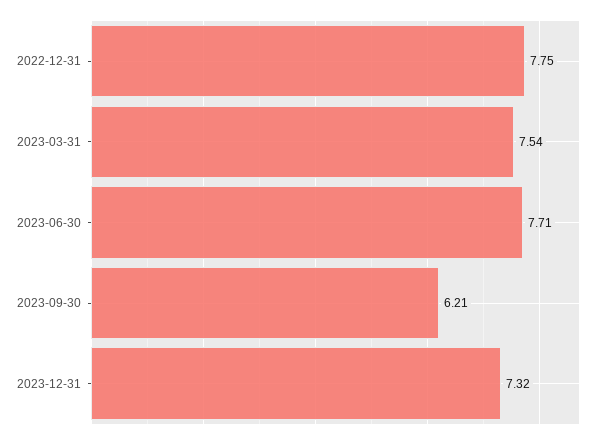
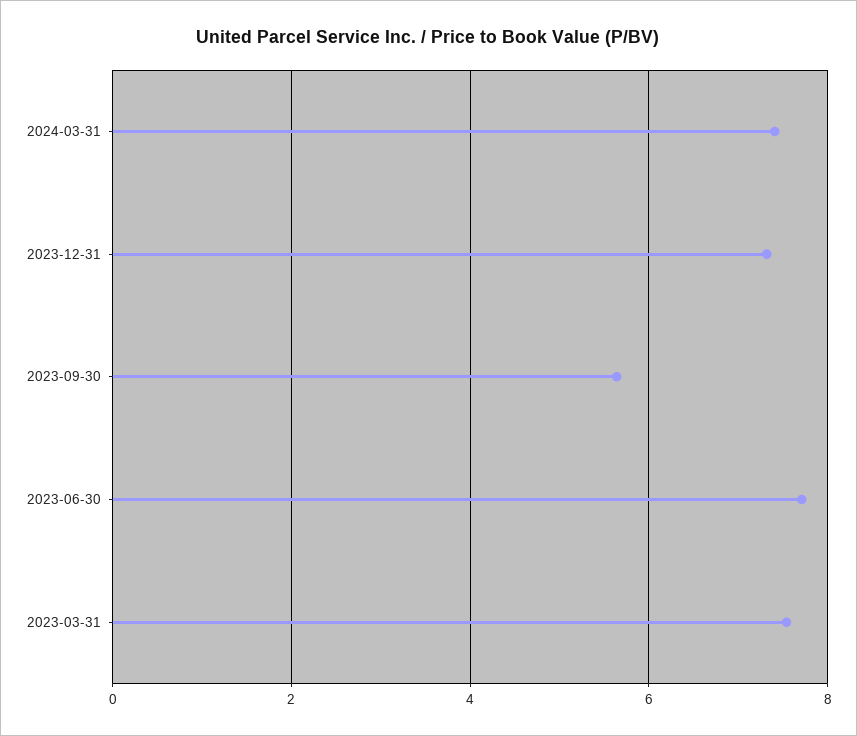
2022-12-31: 7.75 -> none
2023-09-30: 6.21 -> 5.6
2024-03-31: none -> 7.4

